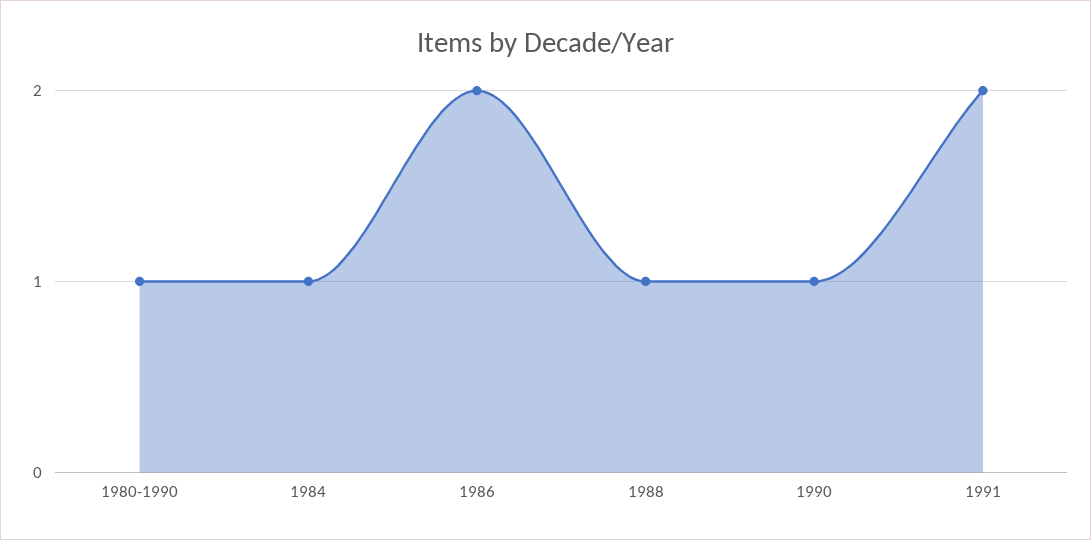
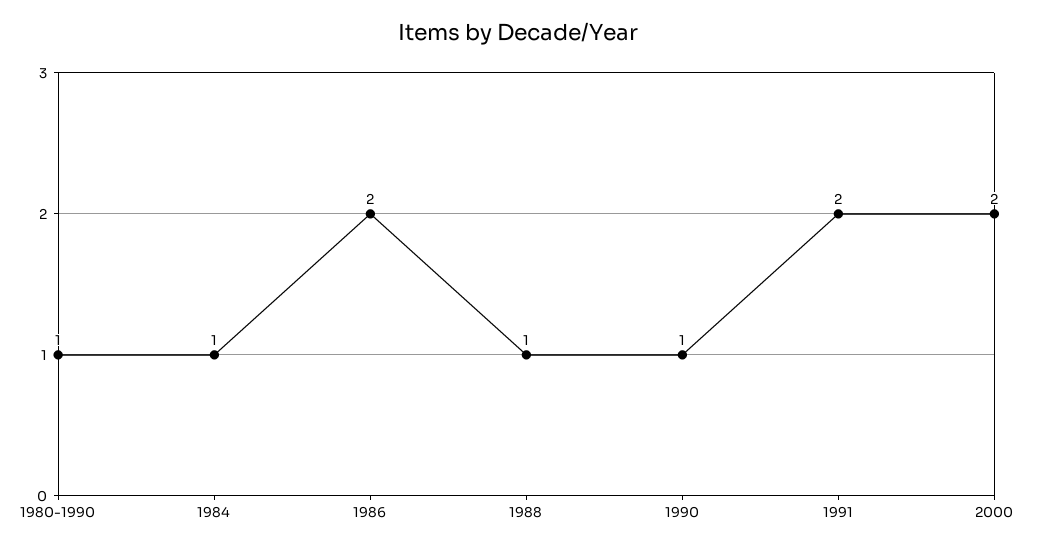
2000: none -> 2

